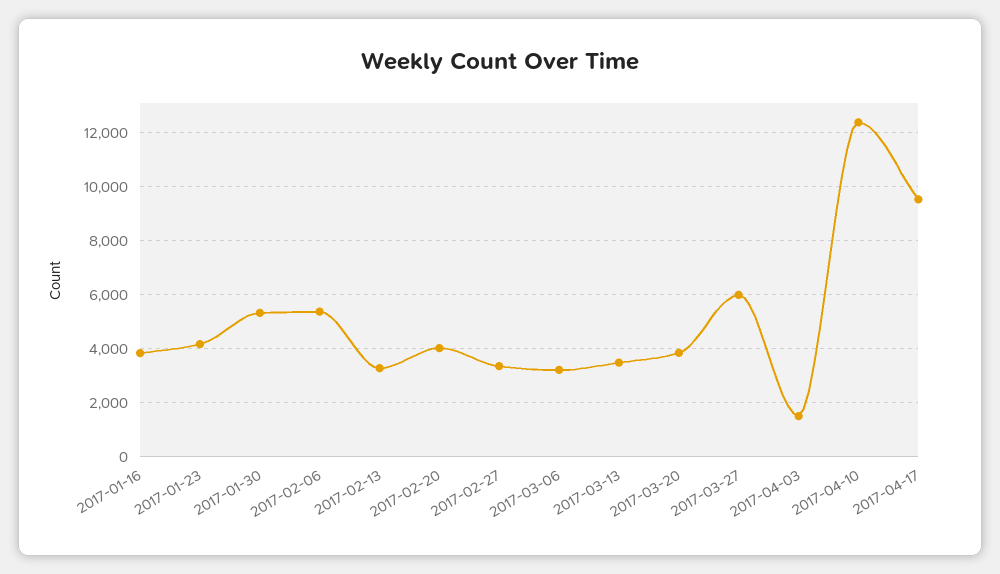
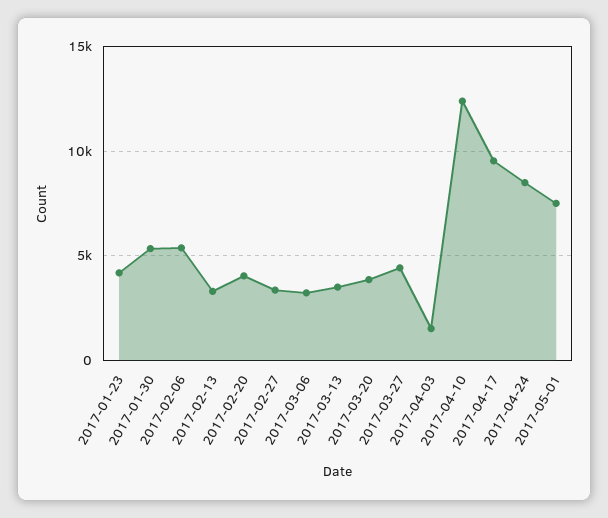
2017-01-16: 3750 -> none
2017-03-27: 6000 -> 4500
2017-04-24: none -> 8500
2017-05-01: none -> 7500

